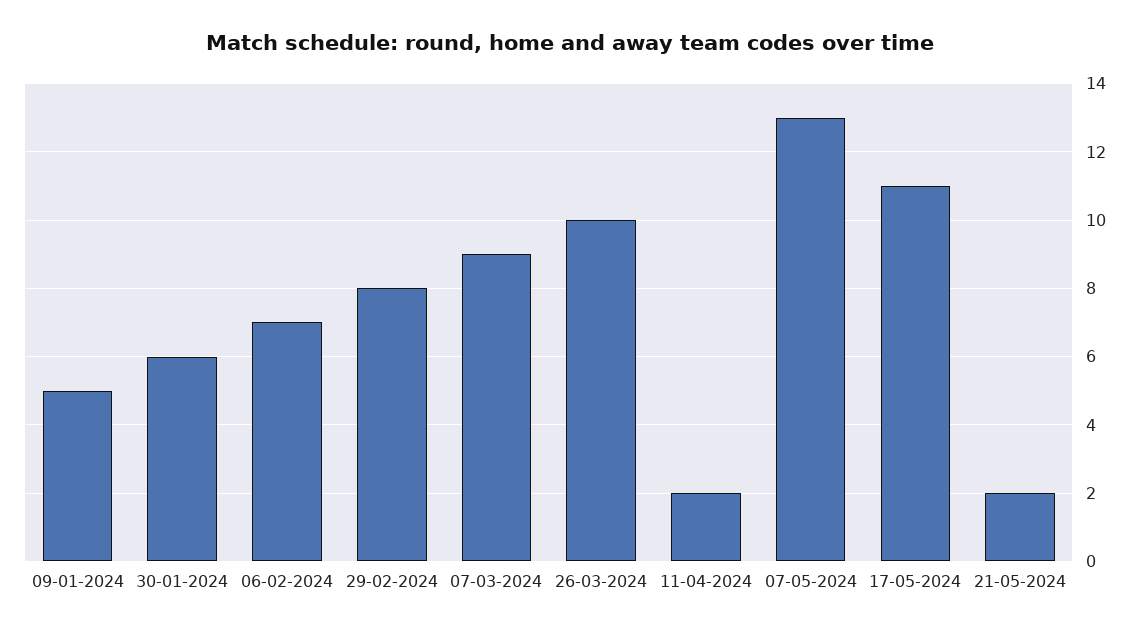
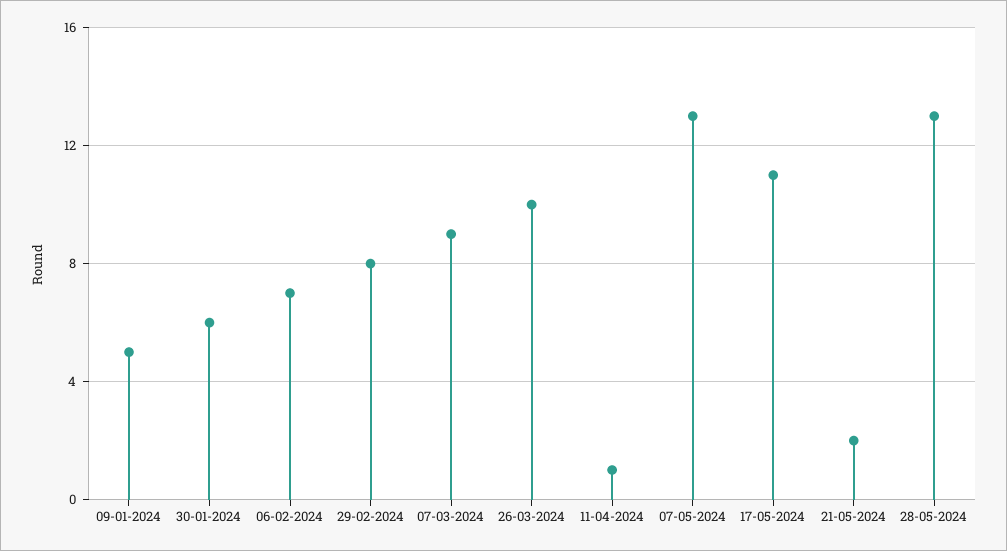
11-04-2024: 2 -> 1
28-05-2024: none -> 13

